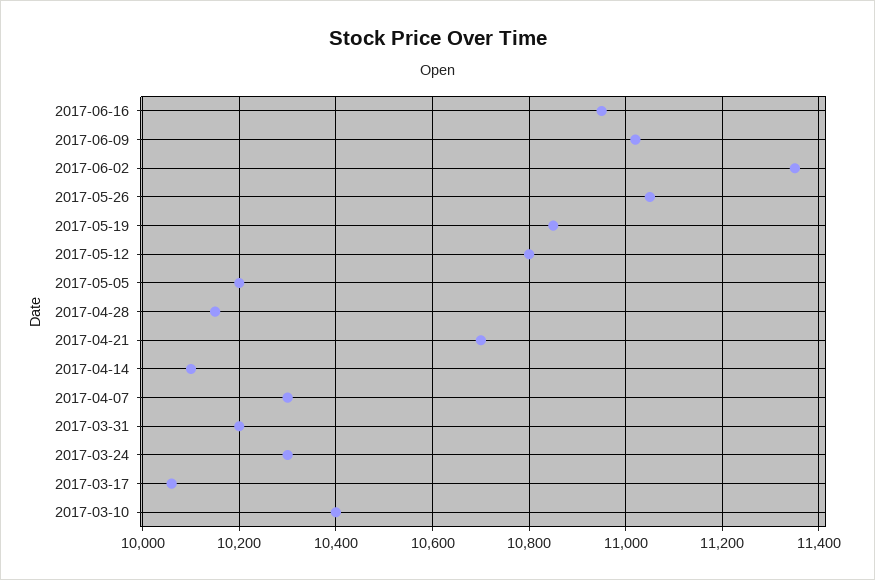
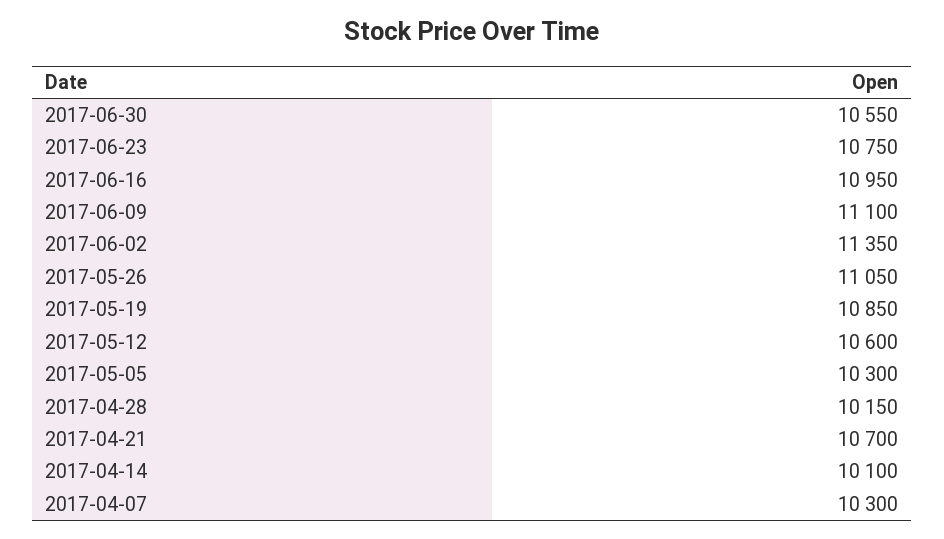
2017-06-09: 11020 -> 11100
2017-05-12: 10800 -> 10600
2017-05-05: 10200 -> 10300
2017-03-31: 10200 -> none
2017-03-24: 10300 -> none
2017-03-17: 10060 -> none
2017-03-10: 10400 -> none
2017-06-30: none -> 10550
2017-06-23: none -> 10750

